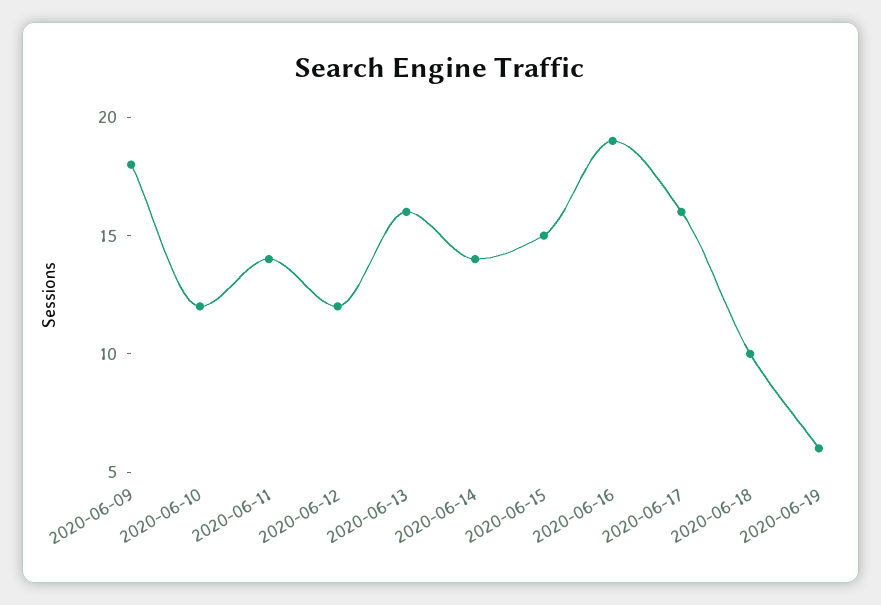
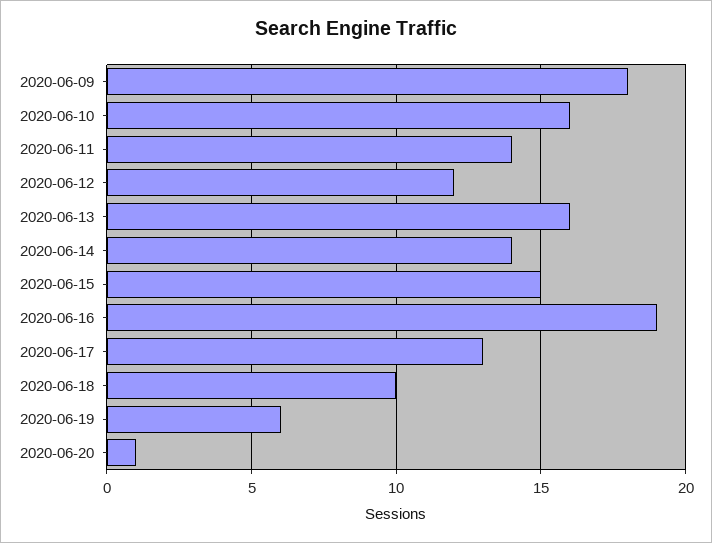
2020-06-10: 12 -> 16
2020-06-17: 16 -> 13
2020-06-20: none -> 1

